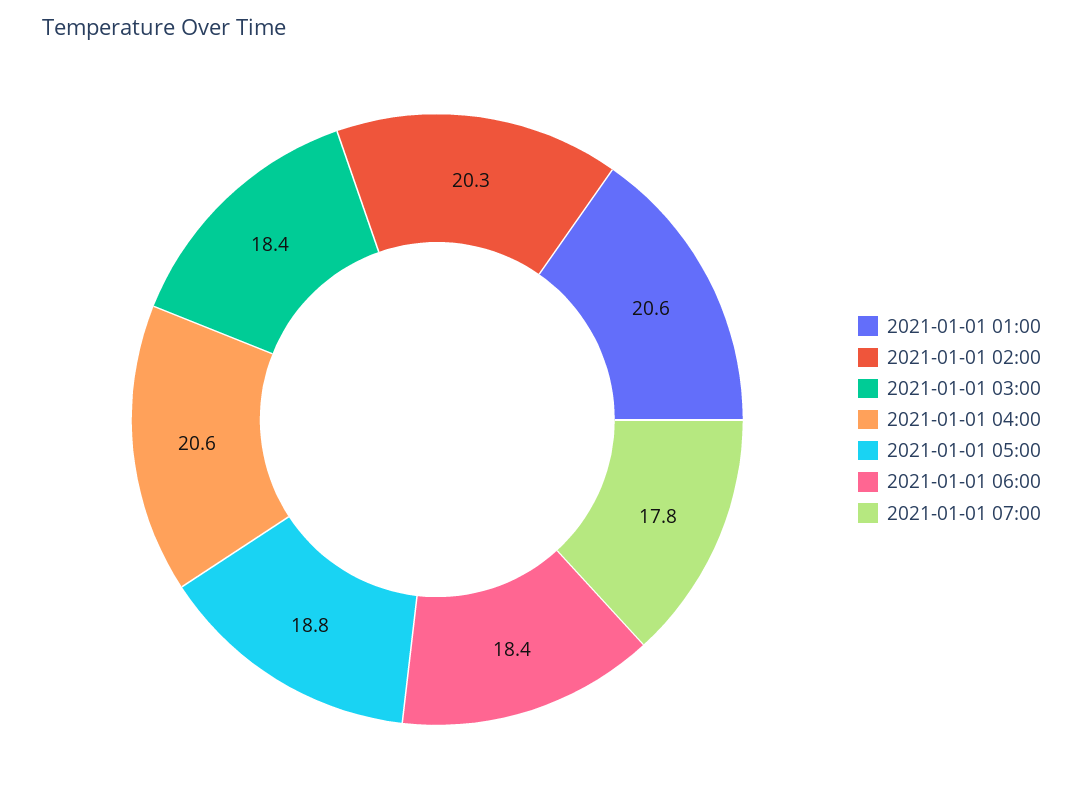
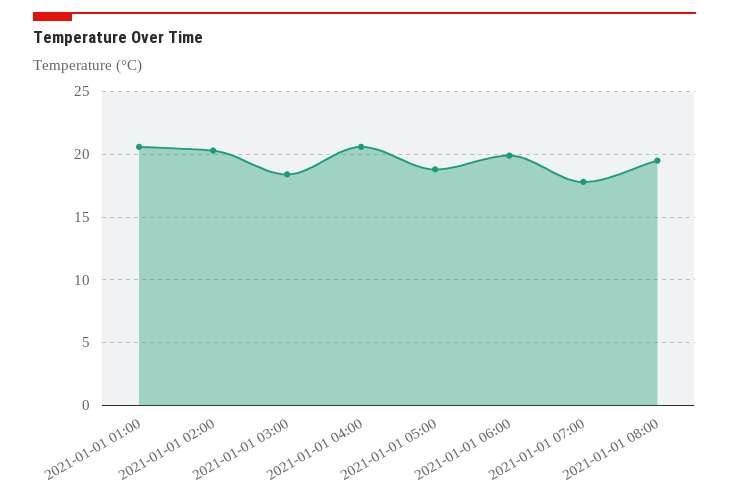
2021-01-01 06:00: 18.4 -> 20
2021-01-01 08:00: none -> 19.5

